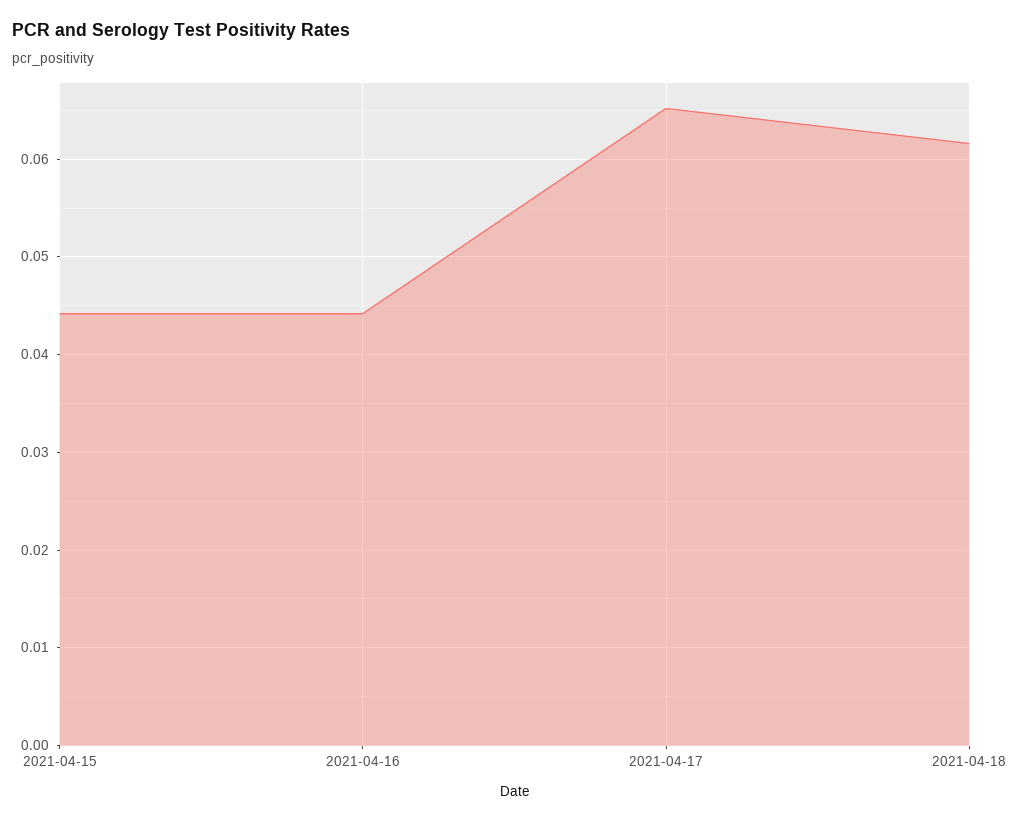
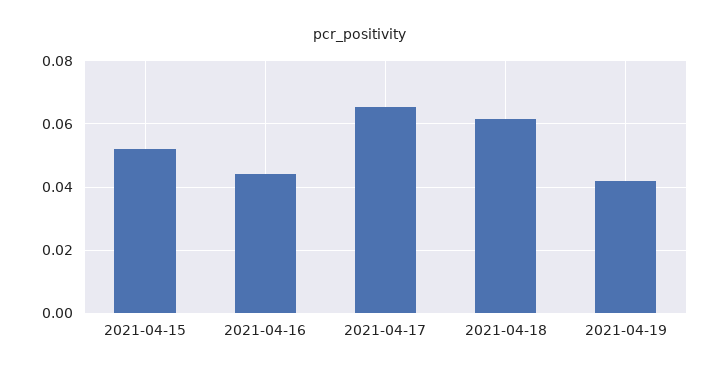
2021-04-15: 0.044 -> 0.052
2021-04-19: none -> 0.042

